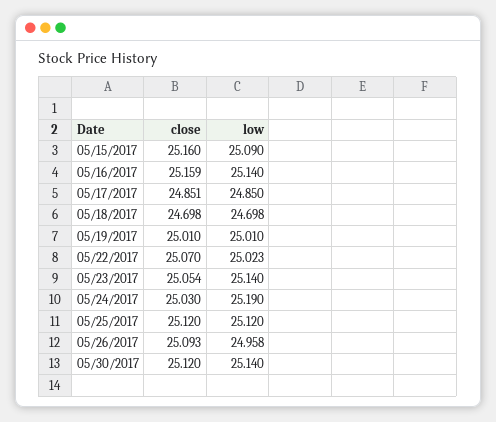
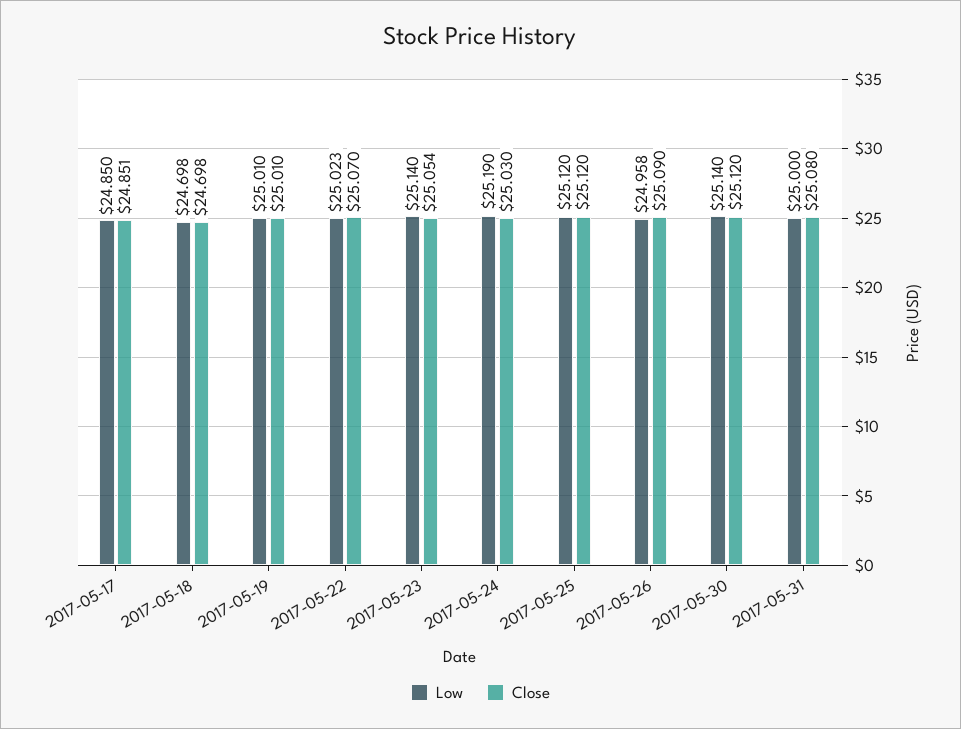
close, 05/15/2017: 25.16 -> none
low, 05/15/2017: 25.09 -> none
close, 05/16/2017: 25.159 -> none
low, 05/16/2017: 25.14 -> none
close, 05/26/2017: 25.093 -> 25.09
low, 2017-05-31: none -> 25
close, 2017-05-31: none -> 25.08

